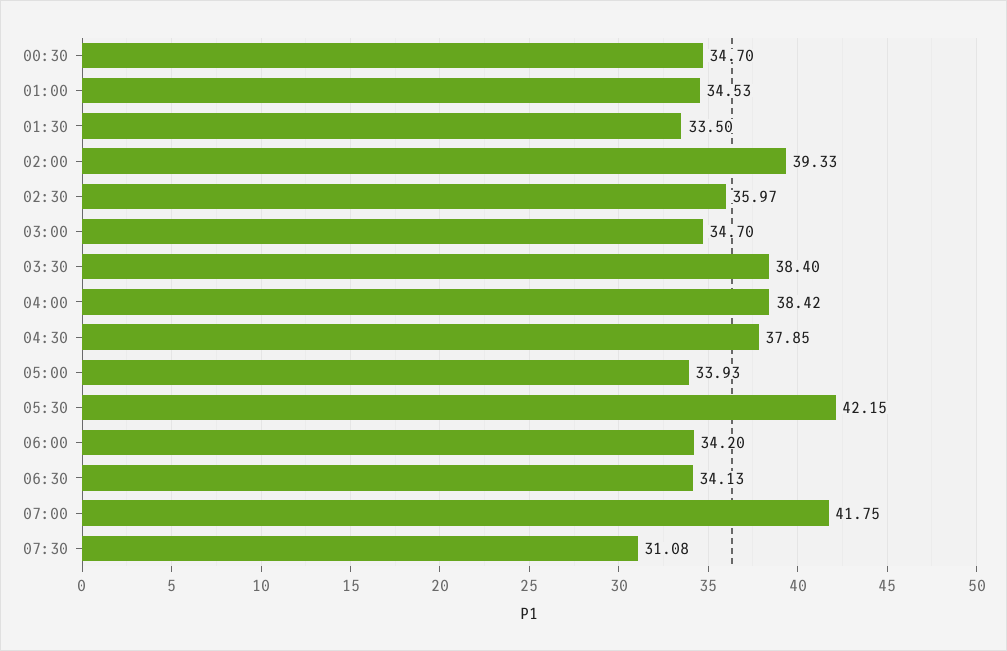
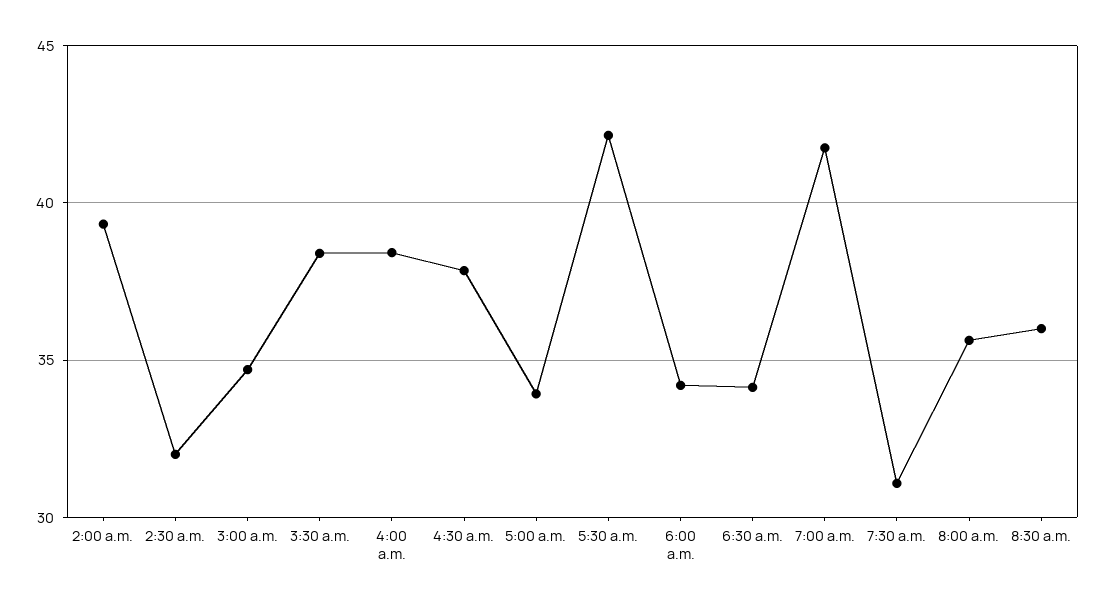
00:30: 34.7 -> none
01:00: 34.53 -> none
01:30: 33.5 -> none
02:30: 35.97 -> 32
8:00 a.m.: none -> 35.5
8:30 a.m.: none -> 36

